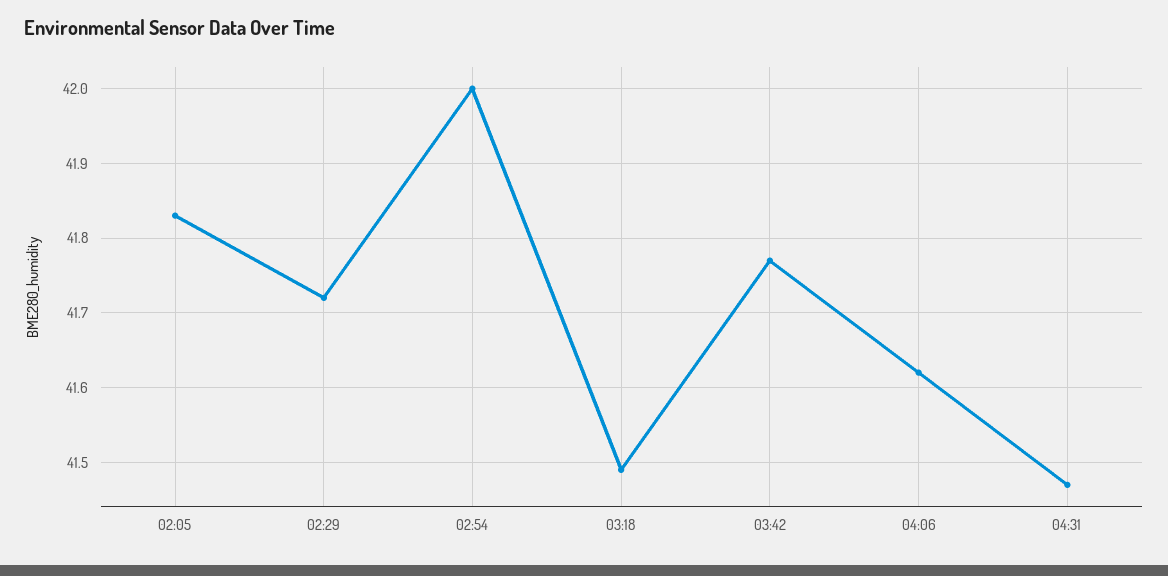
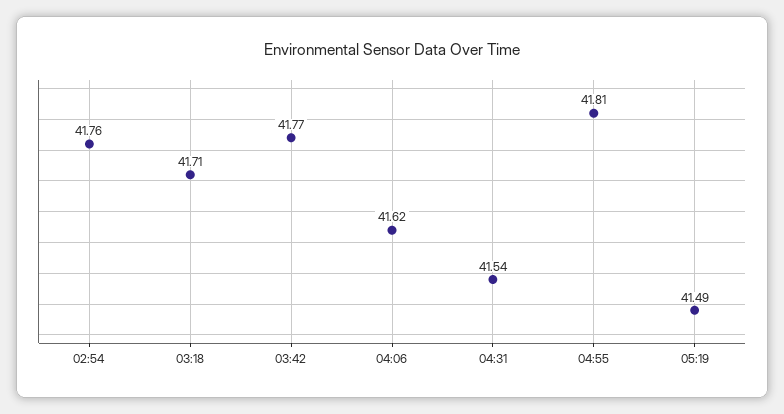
02:05: 41.83 -> none
02:29: 41.72 -> none
02:54: 42 -> 41.76
03:18: 41.49 -> 41.71
04:31: 41.47 -> 41.54
04:55: none -> 41.81
05:19: none -> 41.49

